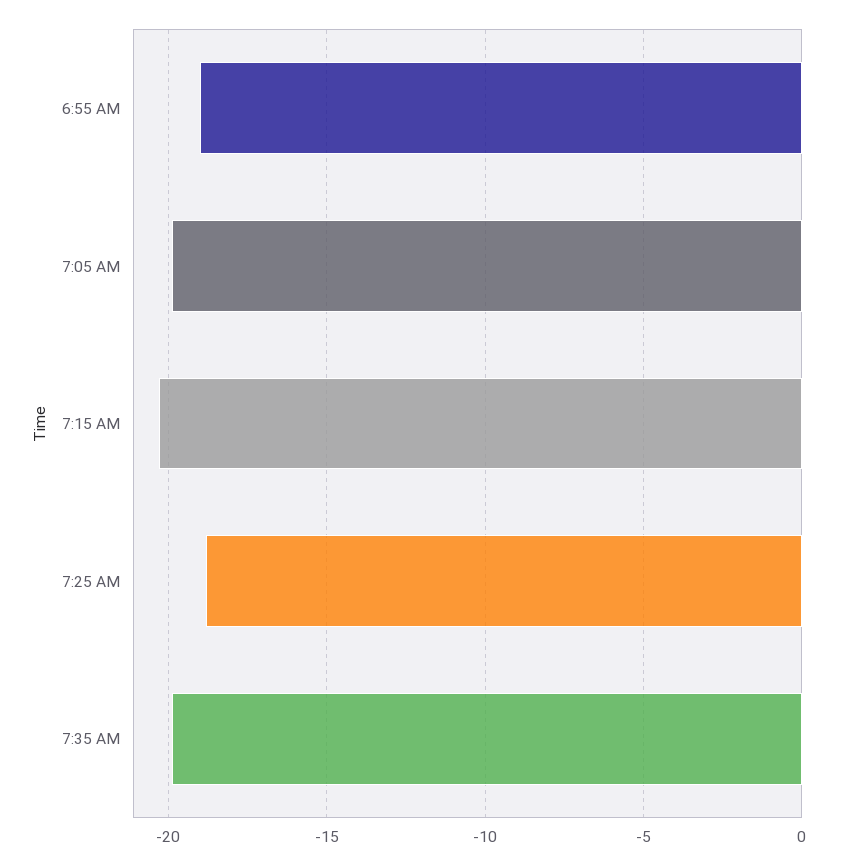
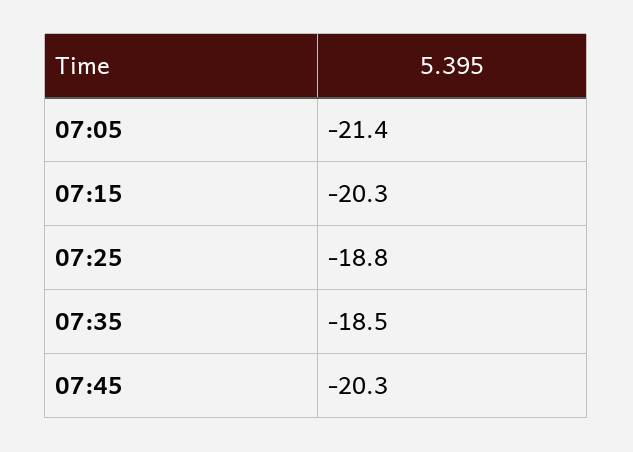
6:55 AM: -19 -> none
7:05 AM: -20 -> -21.4
7:35 AM: -20 -> -18.5
07:45: none -> -20.3

